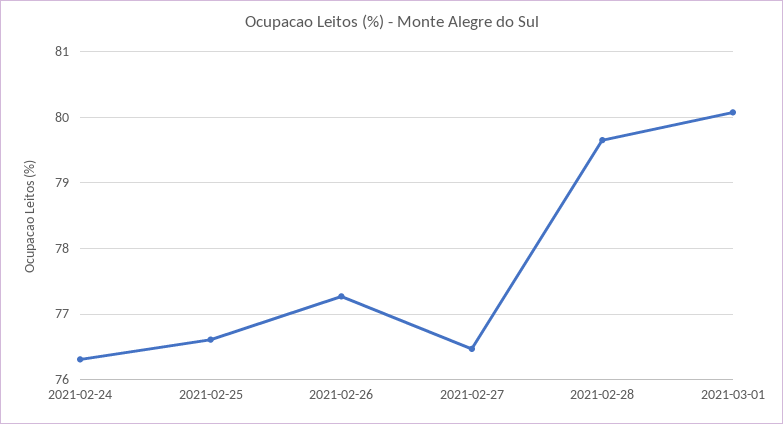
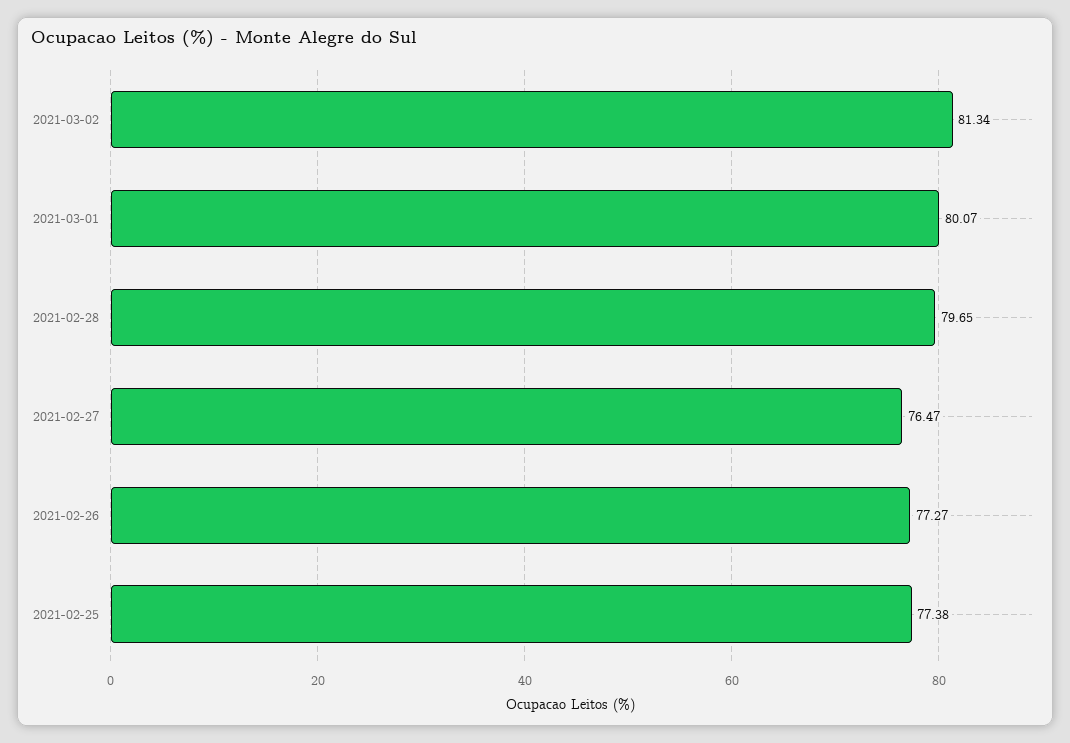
2021-02-24: 76.3 -> none
2021-02-25: 76.6 -> 77.38
2021-03-02: none -> 81.34

